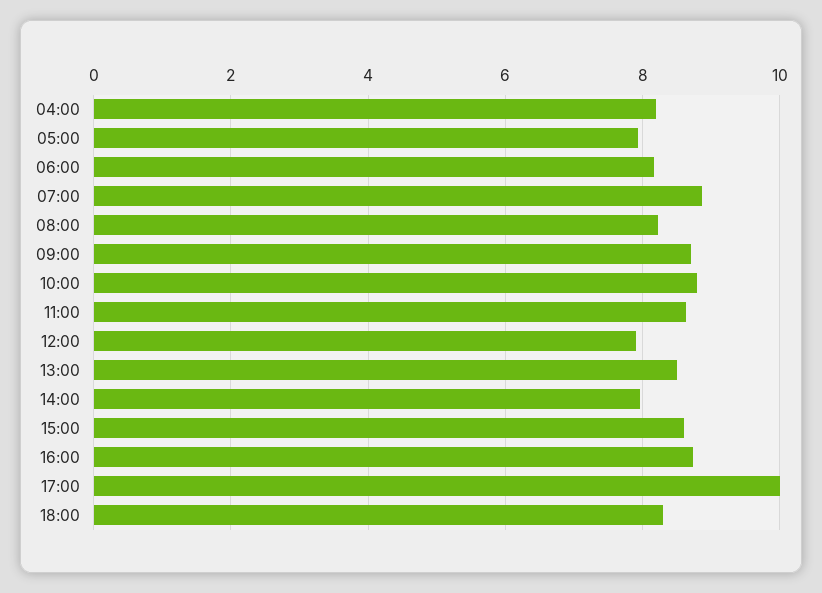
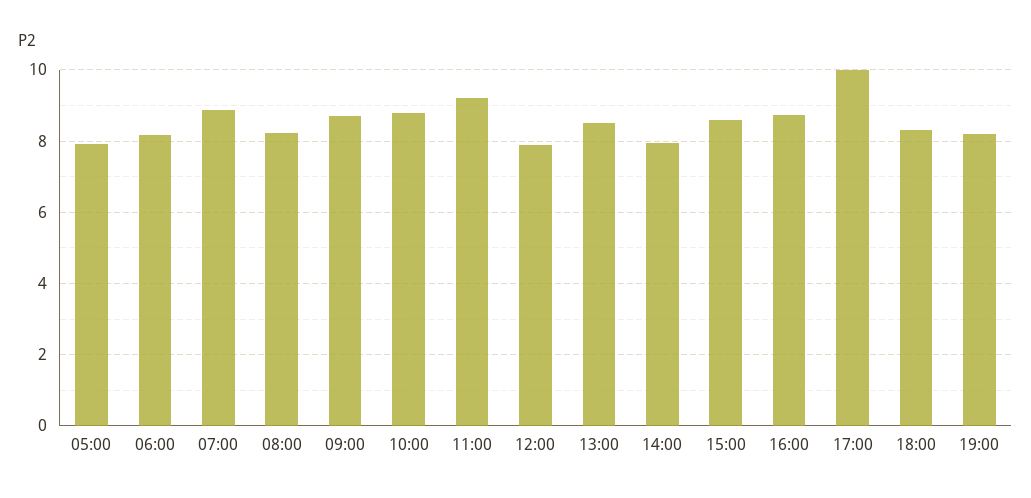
04:00: 8.2 -> none
11:00: 8.6 -> 9.2
19:00: none -> 8.2

